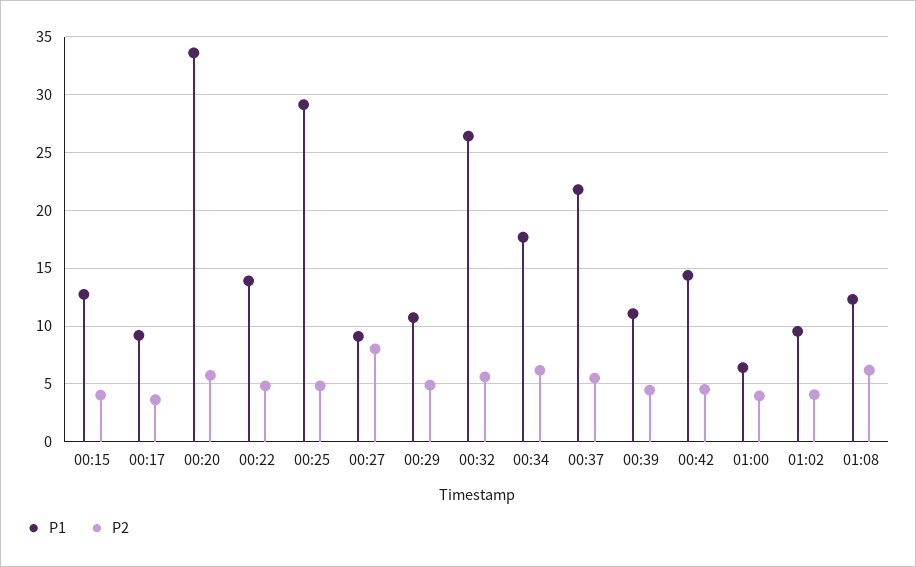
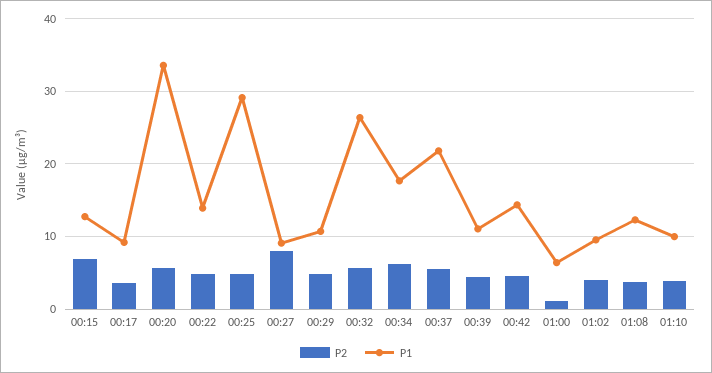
P2, 00:15: 4 -> 7
P2, 01:00: 4 -> 1
P2, 01:08: 6 -> 4
P2, 01:10: none -> 4
P1, 01:10: none -> 10

